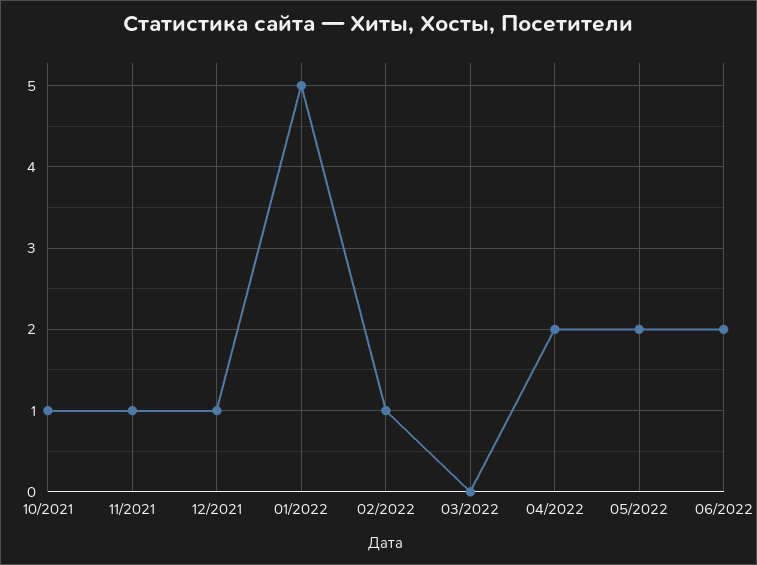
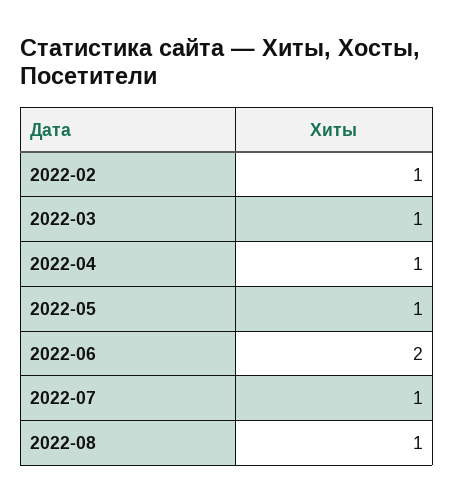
10/2021: 1 -> none
11/2021: 1 -> none
12/2021: 1 -> none
01/2022: 5 -> none
03/2022: 0 -> 1
04/2022: 2 -> 1
05/2022: 2 -> 1
2022-07: none -> 1
2022-08: none -> 1

